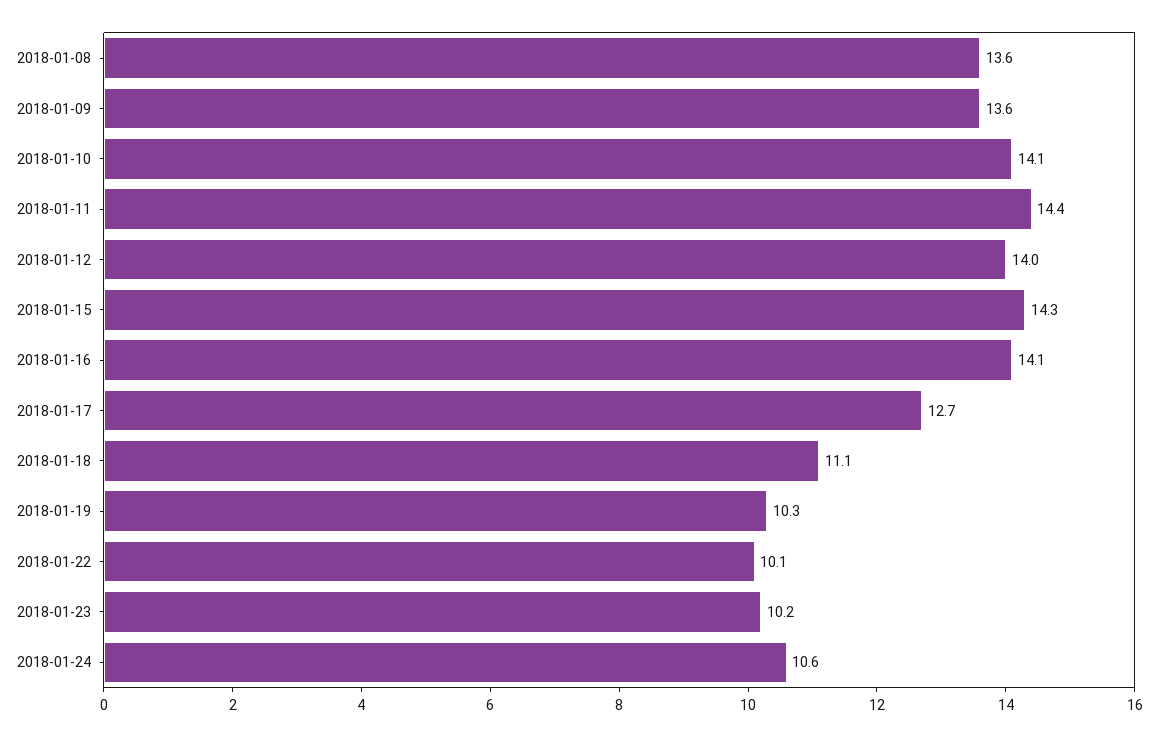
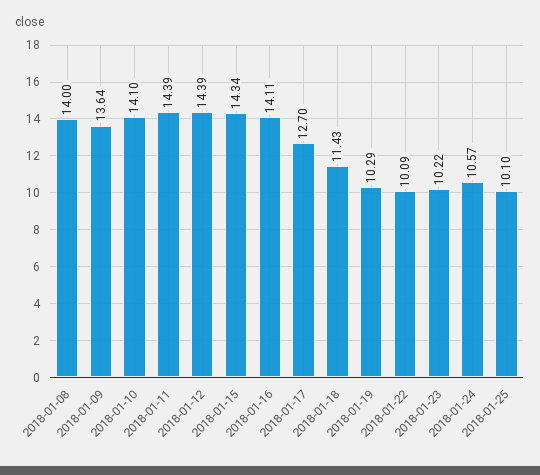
2018-01-08: 13.6 -> 14
2018-01-12: 14 -> 14.39
2018-01-18: 11.1 -> 11.43
2018-01-25: none -> 10.1

